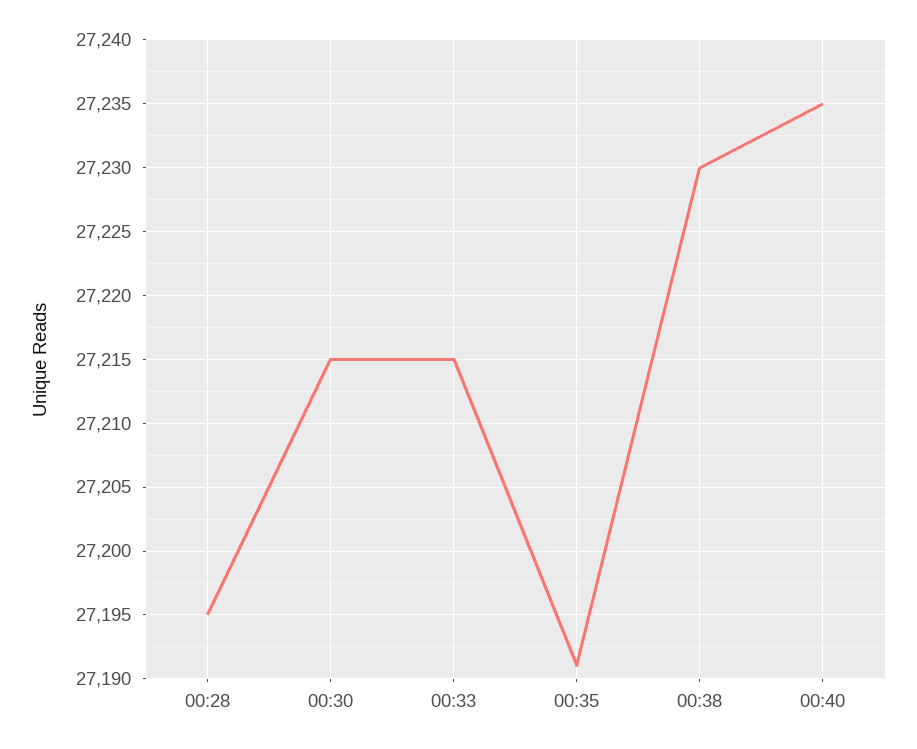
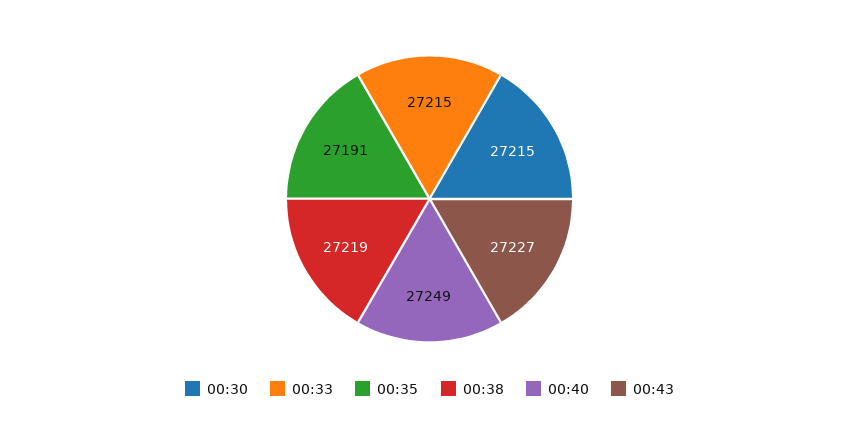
00:28: 27195 -> none
00:38: 27230 -> 27219
00:40: 27235 -> 27249
00:43: none -> 27227

